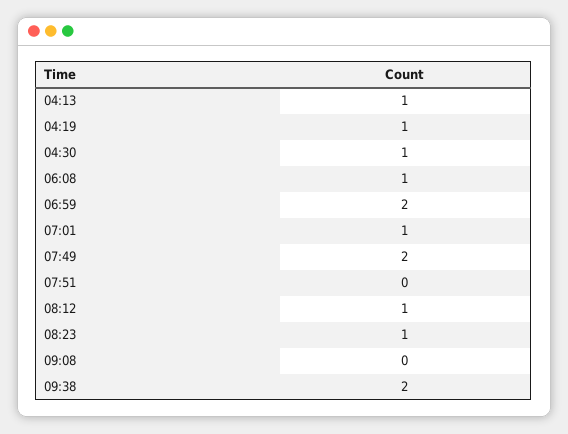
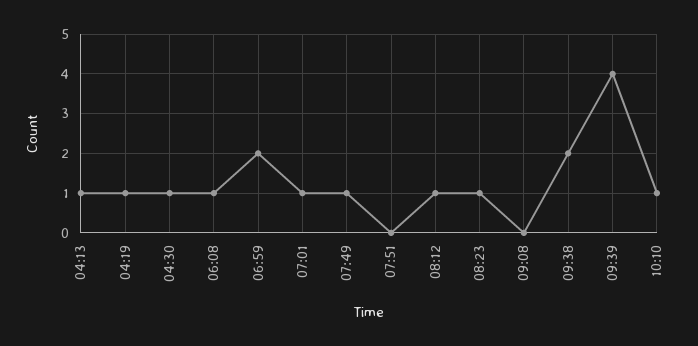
07:49: 2 -> 1
09:39: none -> 4
10:10: none -> 1

